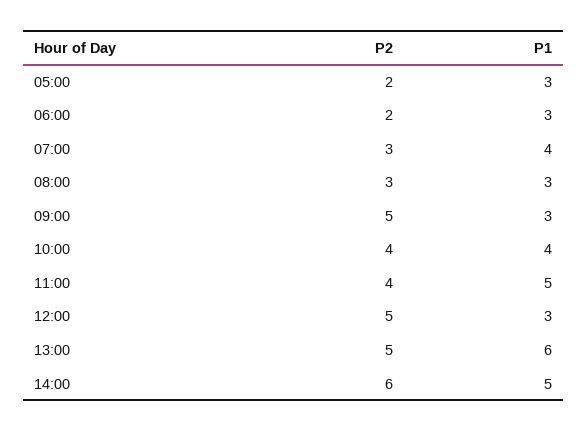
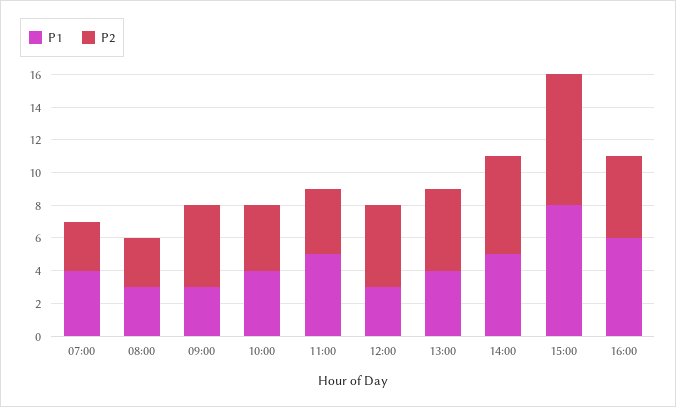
P2, 05:00: 2 -> none
P1, 05:00: 3 -> none
P2, 06:00: 2 -> none
P1, 06:00: 3 -> none
P1, 13:00: 6 -> 4
P1, 15:00: none -> 8
P2, 15:00: none -> 8
P1, 16:00: none -> 6
P2, 16:00: none -> 5

